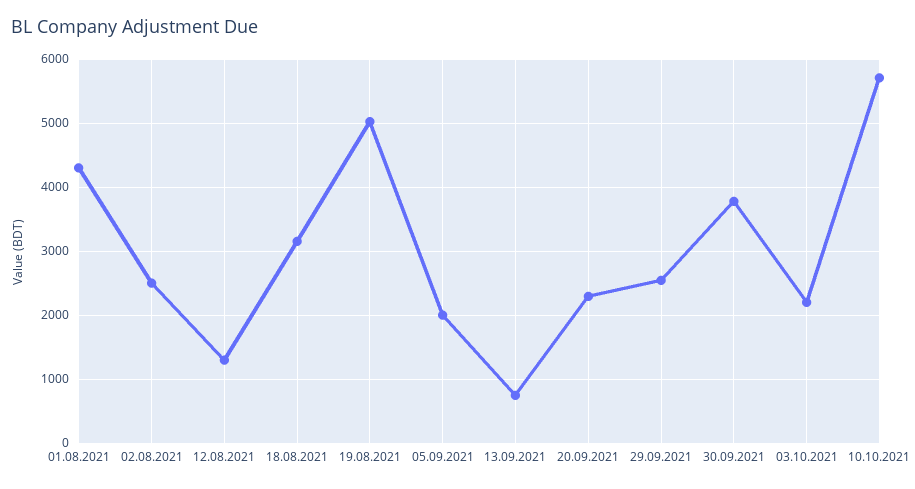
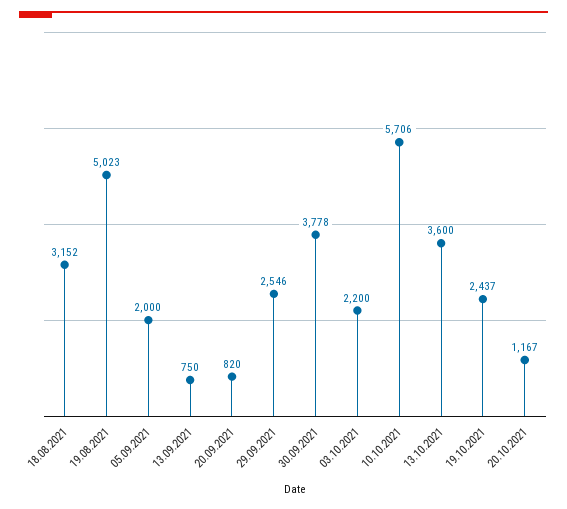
01.08.2021: 4300 -> none
02.08.2021: 2500 -> none
12.08.2021: 1300 -> none
20.09.2021: 2300 -> 820
13.10.2021: none -> 3600
19.10.2021: none -> 2437
20.10.2021: none -> 1167

